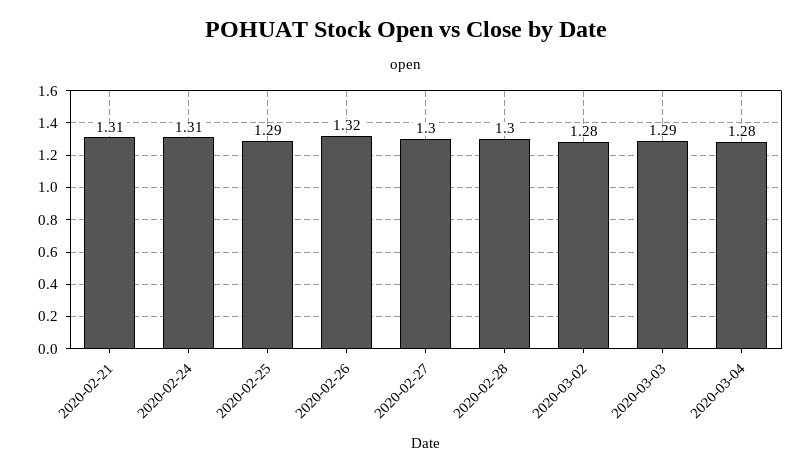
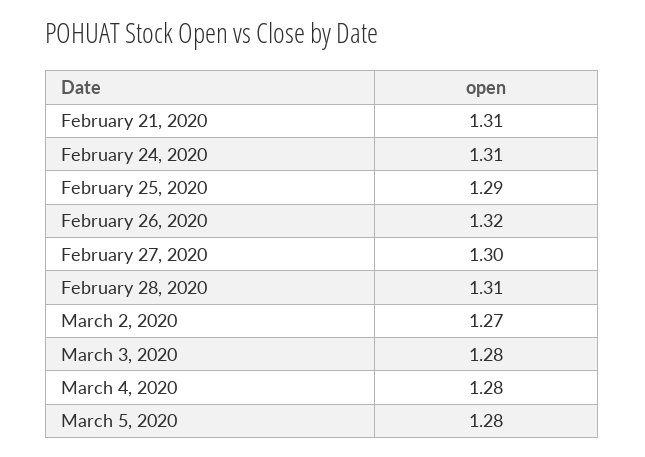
2020-02-28: 1.3 -> 1.31
2020-03-02: 1.28 -> 1.27
2020-03-03: 1.29 -> 1.28
March 5, 2020: none -> 1.28

